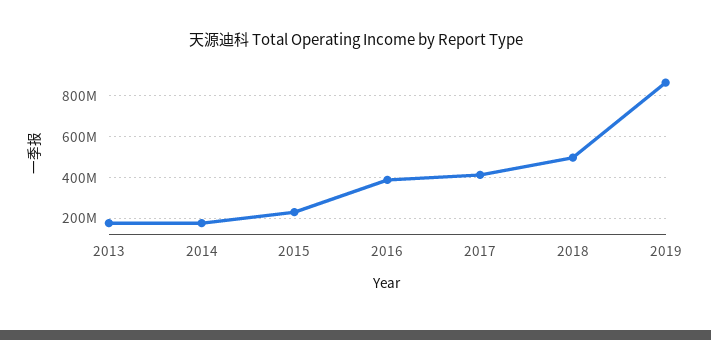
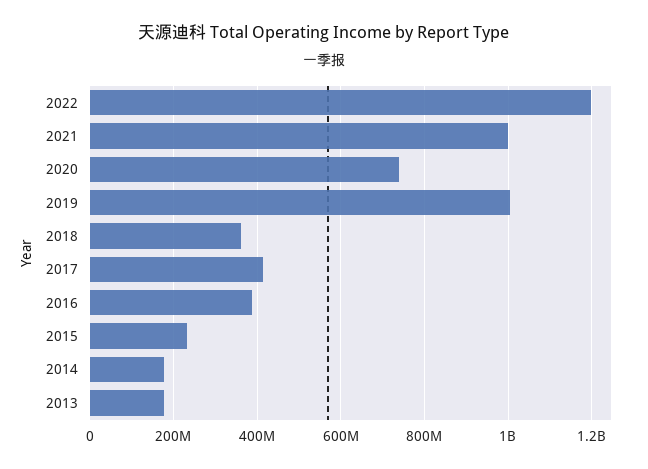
2018: 500000000 -> 360000000
2019: 850000000 -> 1000000000
2022: none -> 1200000000
2021: none -> 1000000000
2020: none -> 740000000

